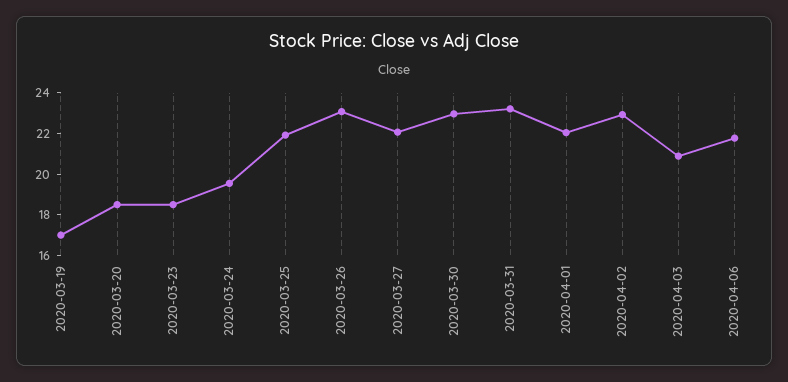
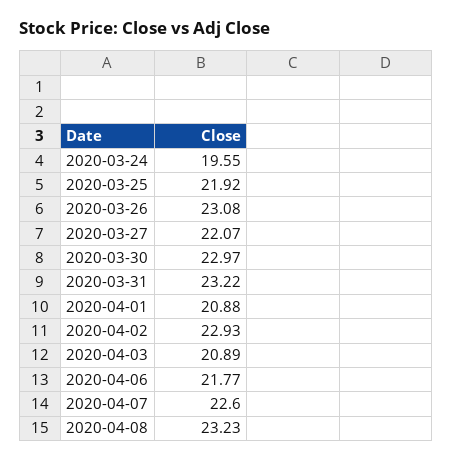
2020-03-19: 17 -> none
2020-03-20: 18.5 -> none
2020-03-23: 18.5 -> none
2020-04-01: 22 -> 20.88
2020-04-07: none -> 22.6
2020-04-08: none -> 23.23

